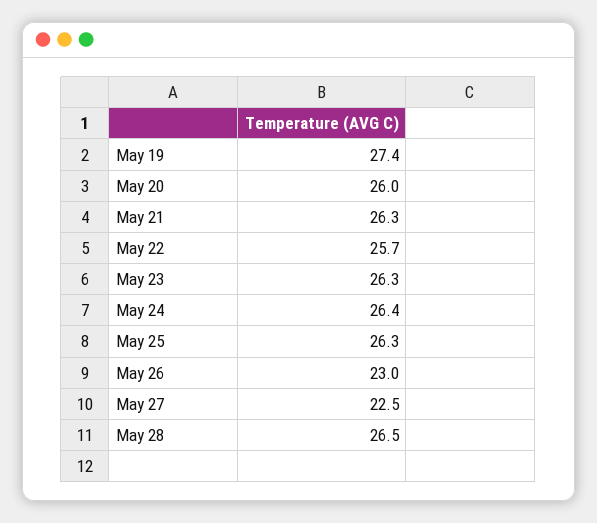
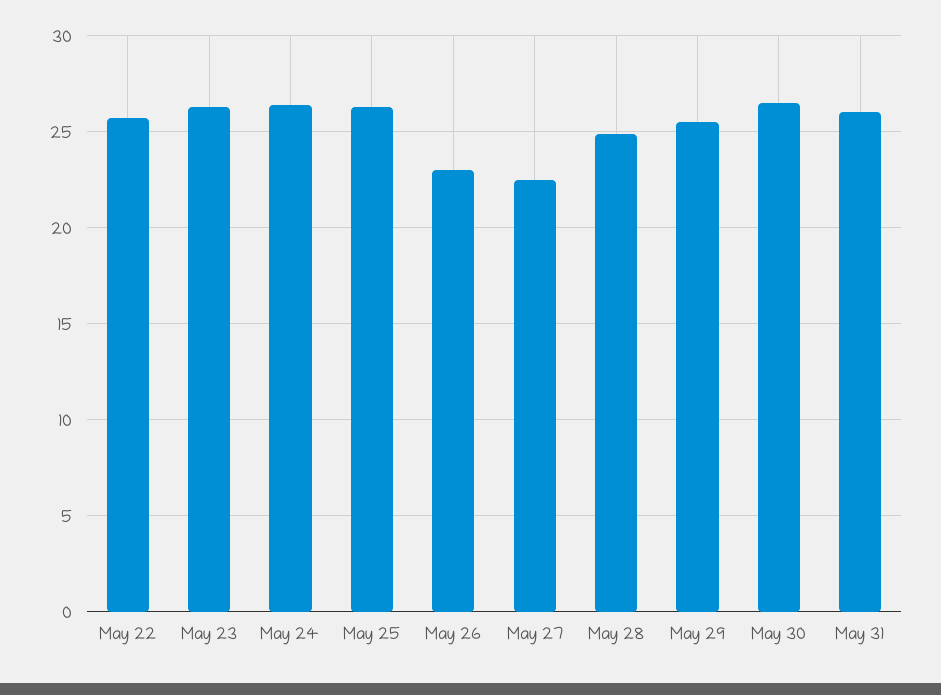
May 19: 27.4 -> none
May 20: 26 -> none
May 21: 26.3 -> none
May 28: 26.5 -> 25
May 29: none -> 25.5
May 30: none -> 26.5
May 31: none -> 26

